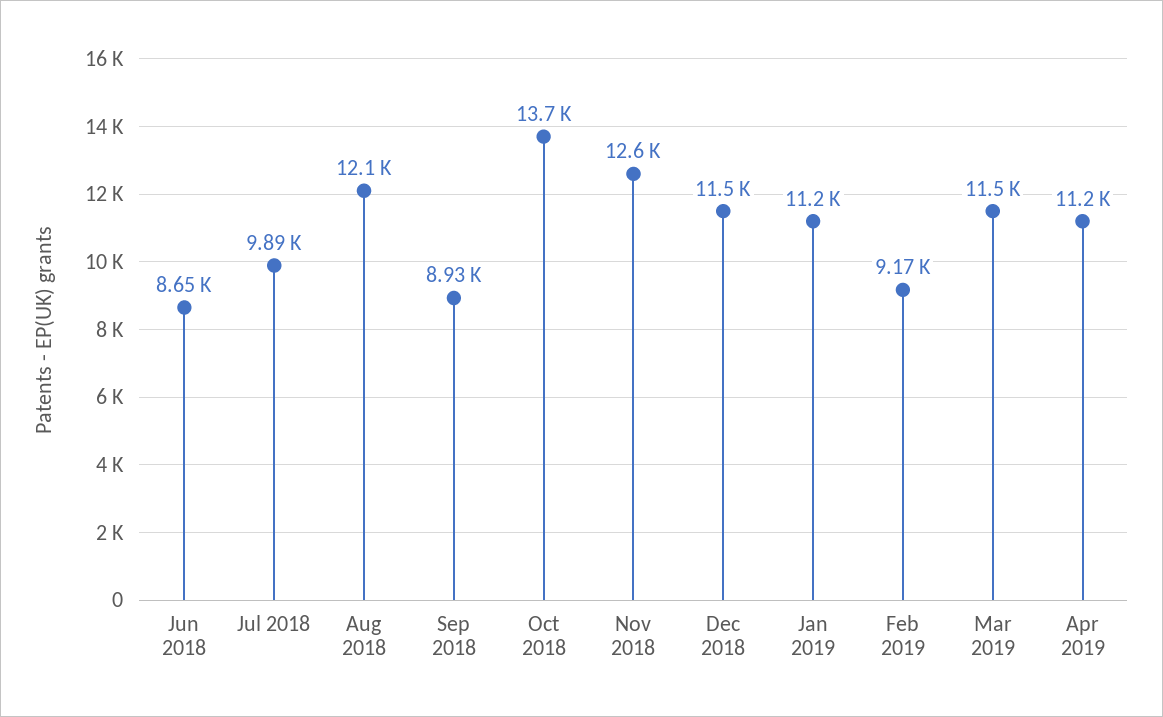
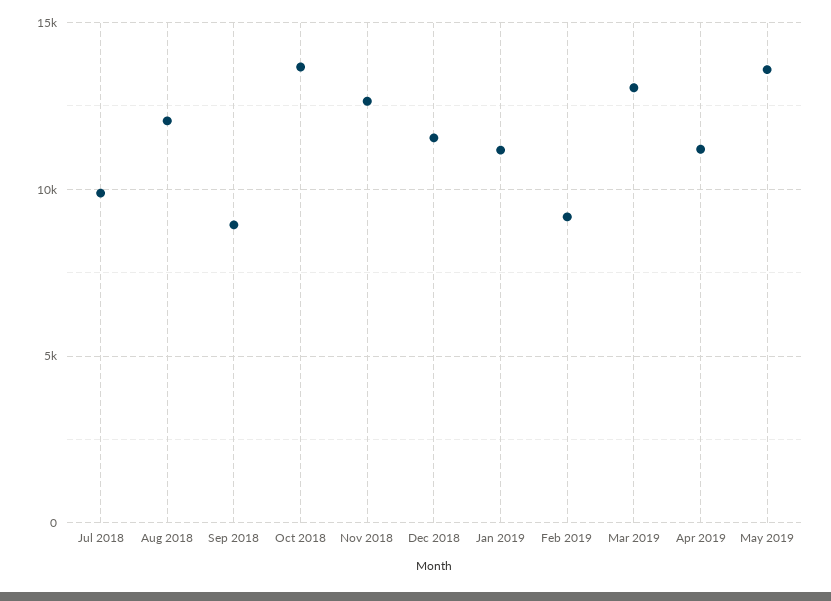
Jun 2018: 8650 -> none
Mar 2019: 11500 -> 13000
May 2019: none -> 13500

